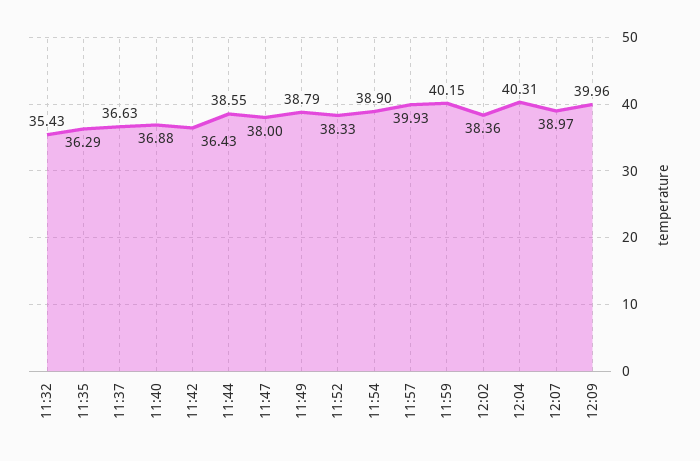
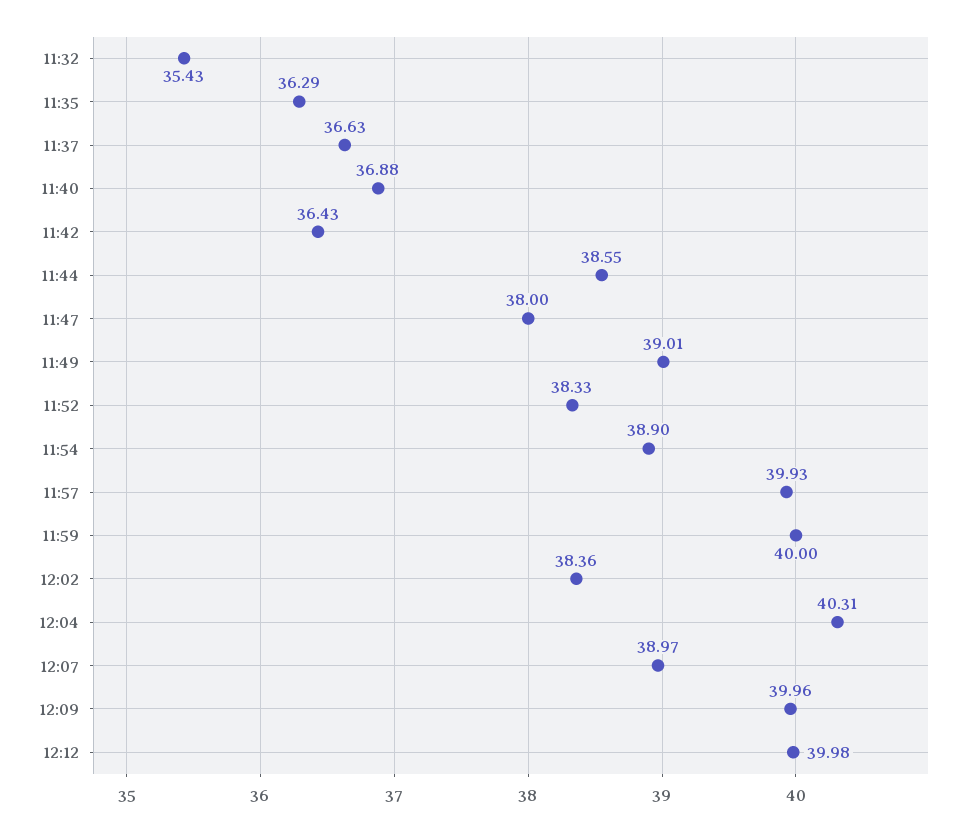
11:49: 38.79 -> 39.01
11:59: 40.15 -> 40
12:12: none -> 39.98

